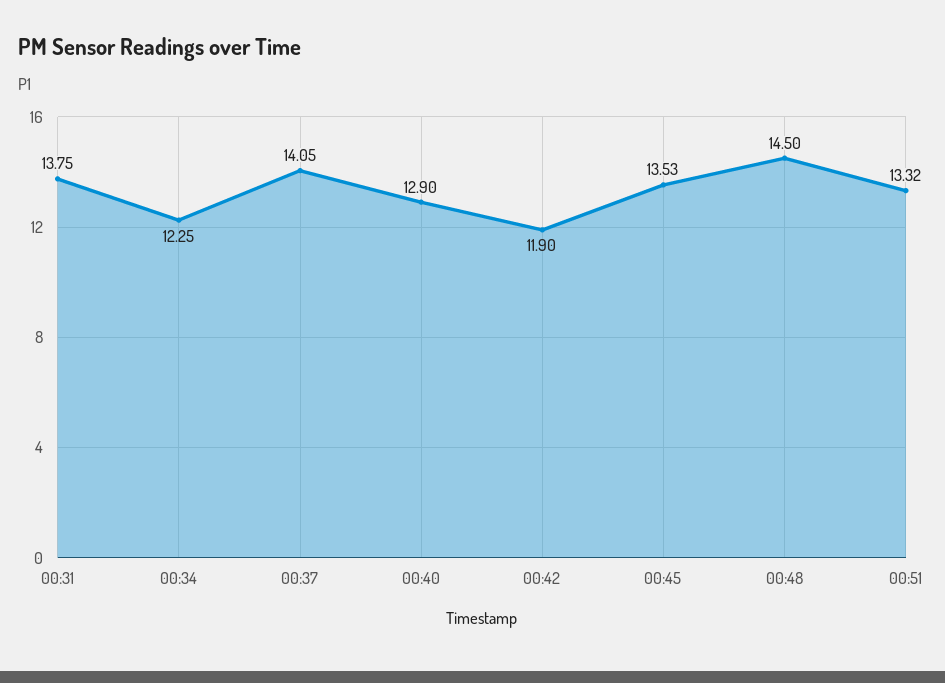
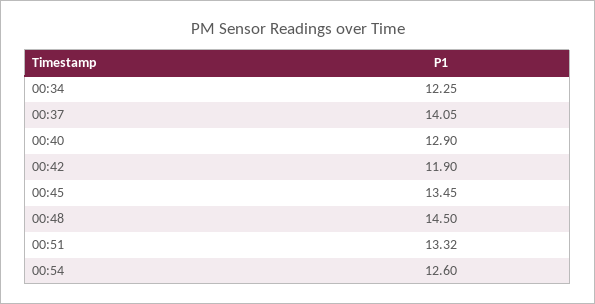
00:31: 13.75 -> none
00:45: 13.53 -> 13.45
00:54: none -> 12.6

